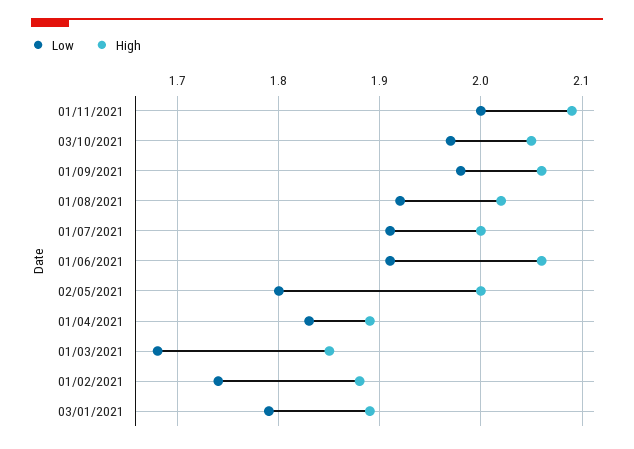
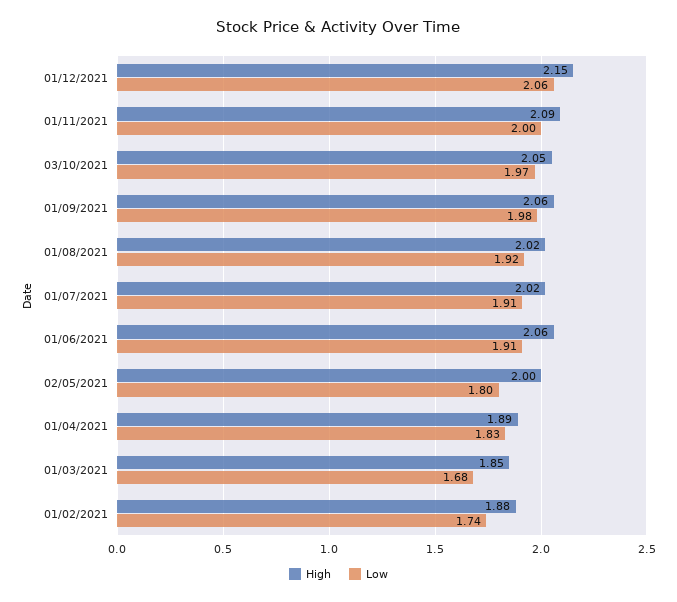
High, 01/07/2021: 2 -> 2.02
Low, 03/01/2021: 1.79 -> none
High, 03/01/2021: 1.89 -> none
High, 01/12/2021: none -> 2.15
Low, 01/12/2021: none -> 2.06

